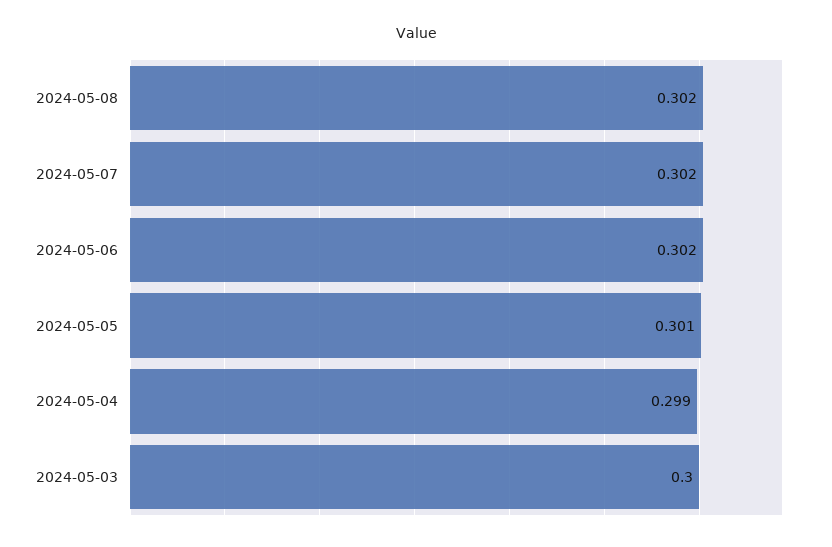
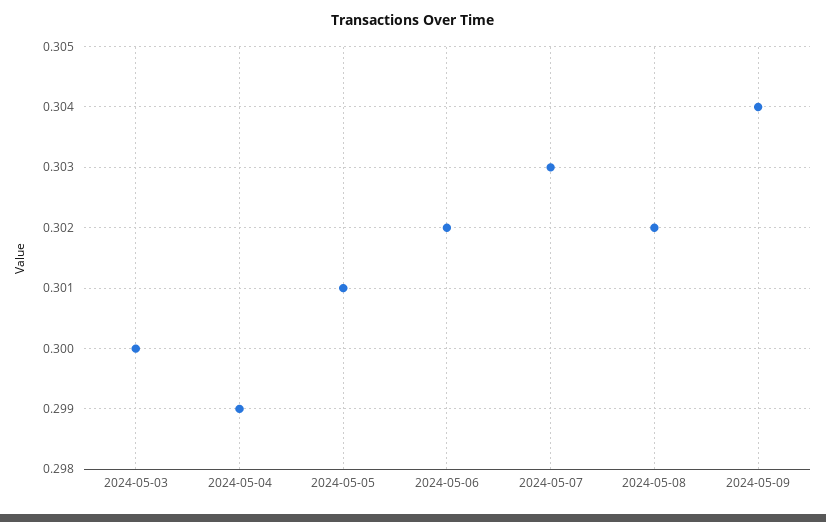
2024-05-07: 0.302 -> 0.303
2024-05-09: none -> 0.304

